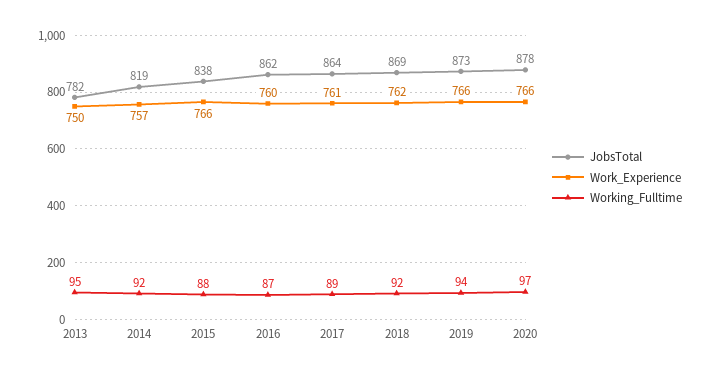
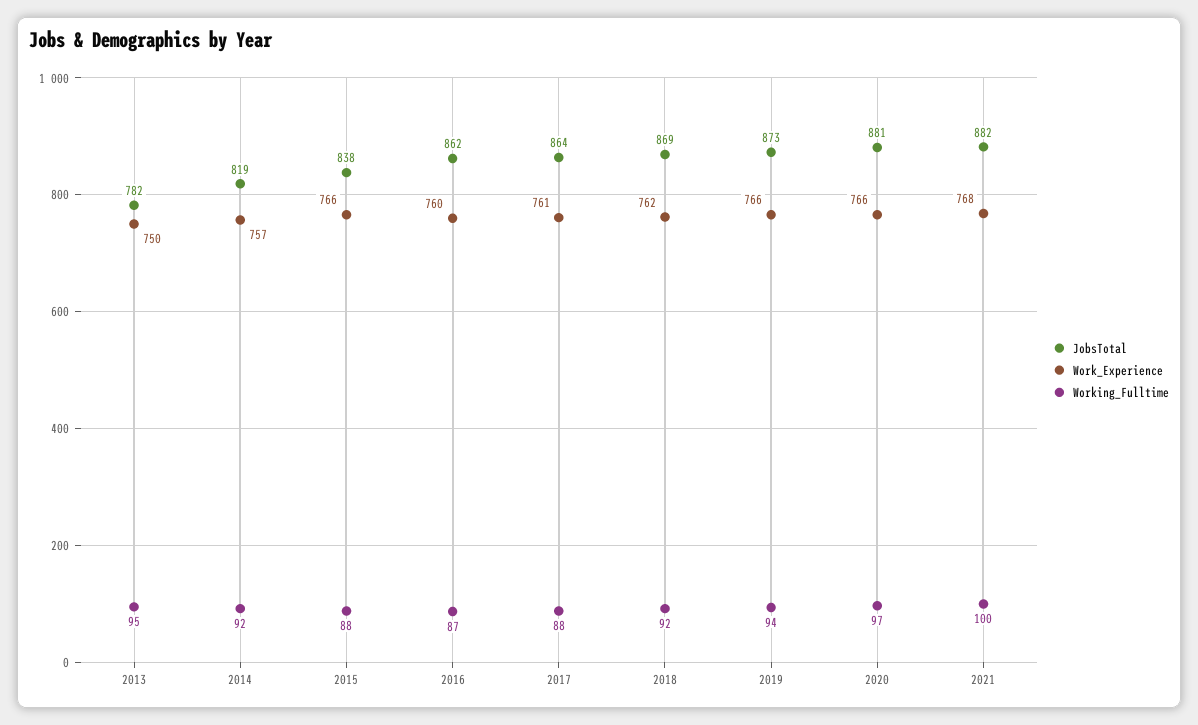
Working_Fulltime, 2017: 89 -> 88
JobsTotal, 2020: 878 -> 881
JobsTotal, 2021: none -> 882
Work_Experience, 2021: none -> 768
Working_Fulltime, 2021: none -> 100

